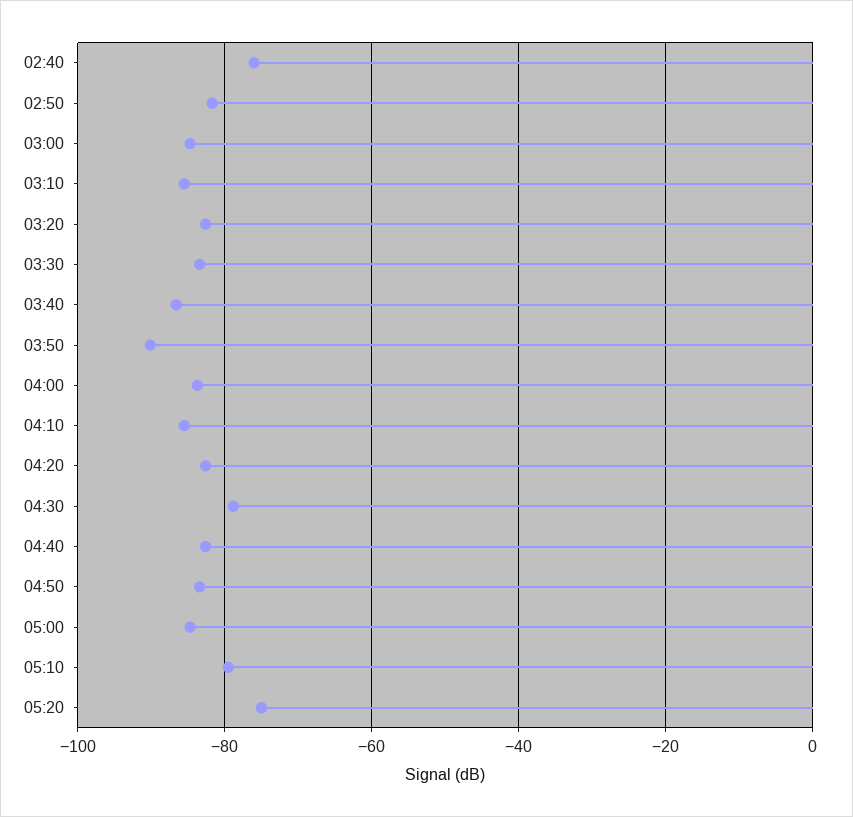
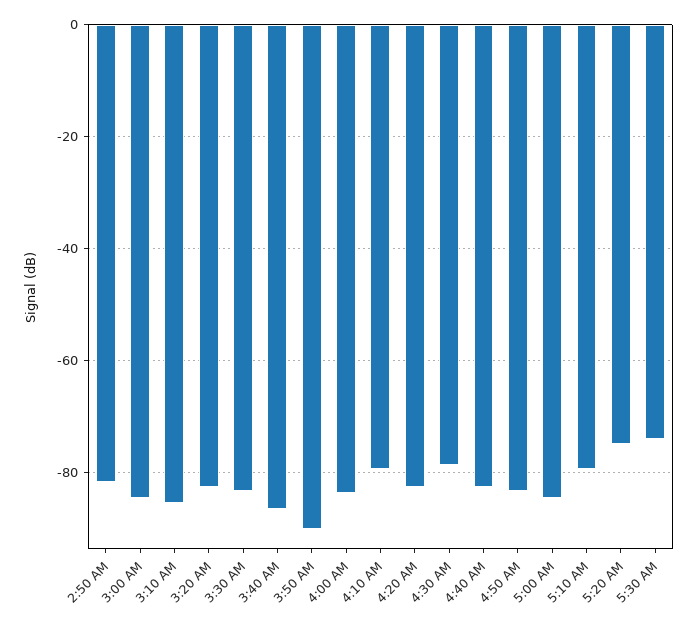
02:40: -76 -> none
04:10: -86 -> -80
5:30 AM: none -> -74

